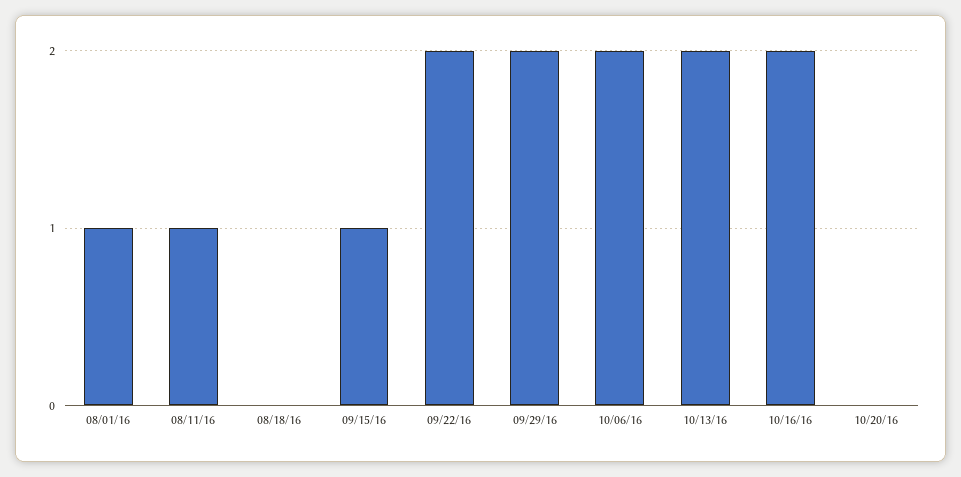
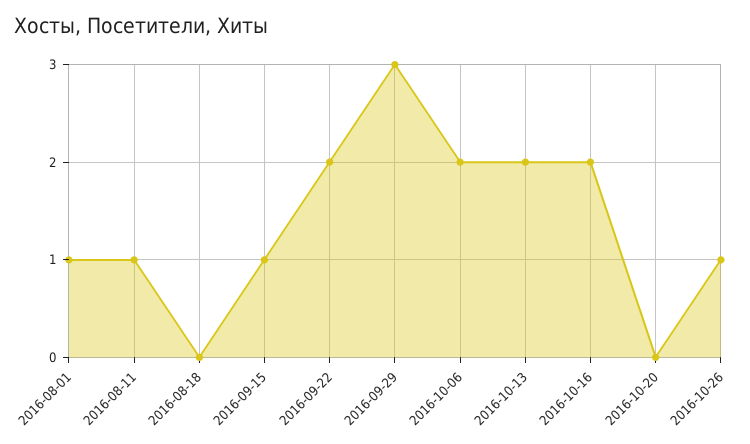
09/29/16: 2 -> 3
2016-10-26: none -> 1

